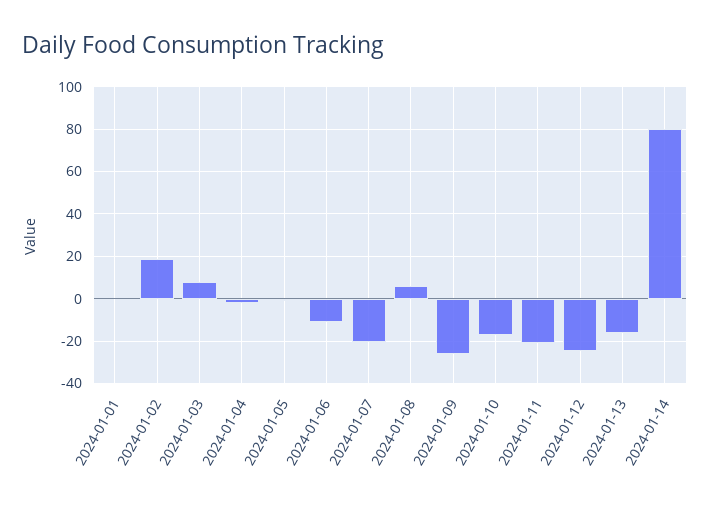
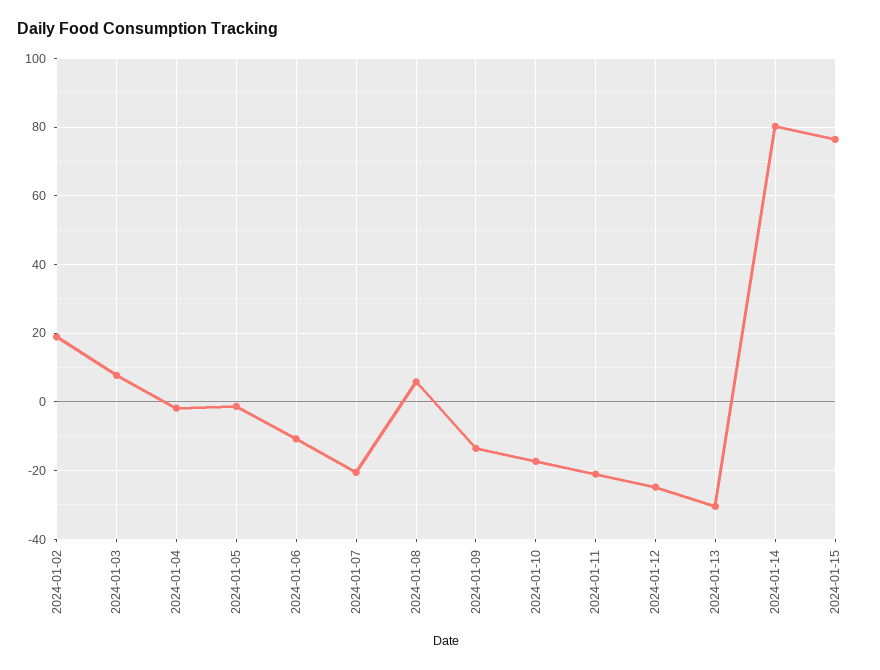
2024-01-01: 0 -> none
2024-01-09: -25 -> -14
2024-01-13: -15 -> -30
2024-01-15: none -> 76

